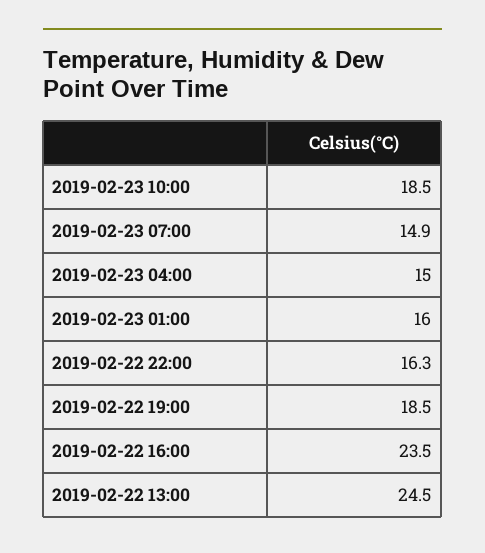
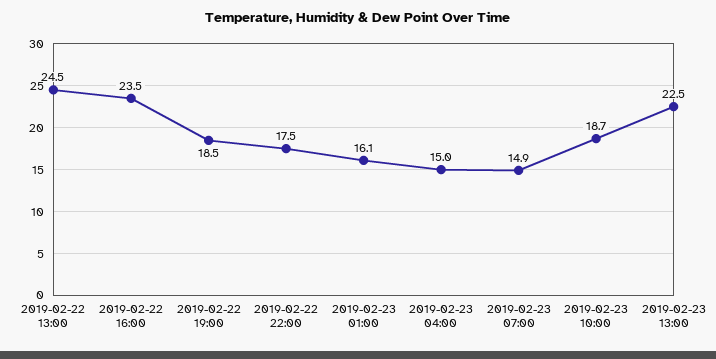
2019-02-23 10:00: 18.5 -> 18.7
2019-02-23 01:00: 16 -> 16.1
2019-02-22 22:00: 16.3 -> 17.5
2019-02-23 13:00: none -> 22.5

